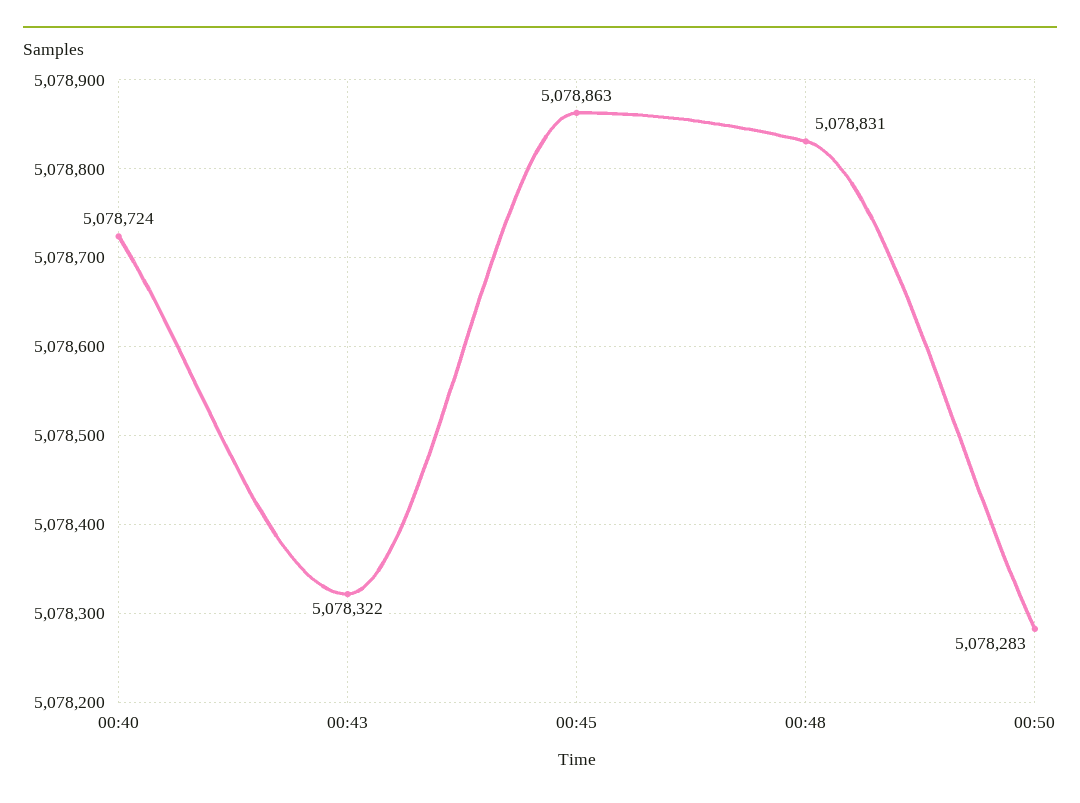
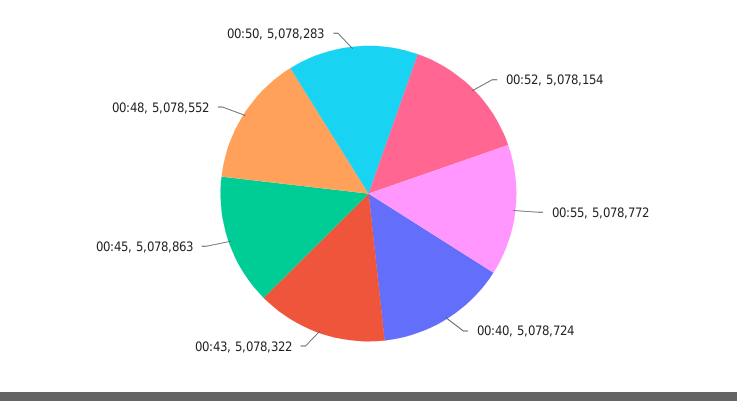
00:48: 5078831 -> 5078552
00:52: none -> 5078154
00:55: none -> 5078772

